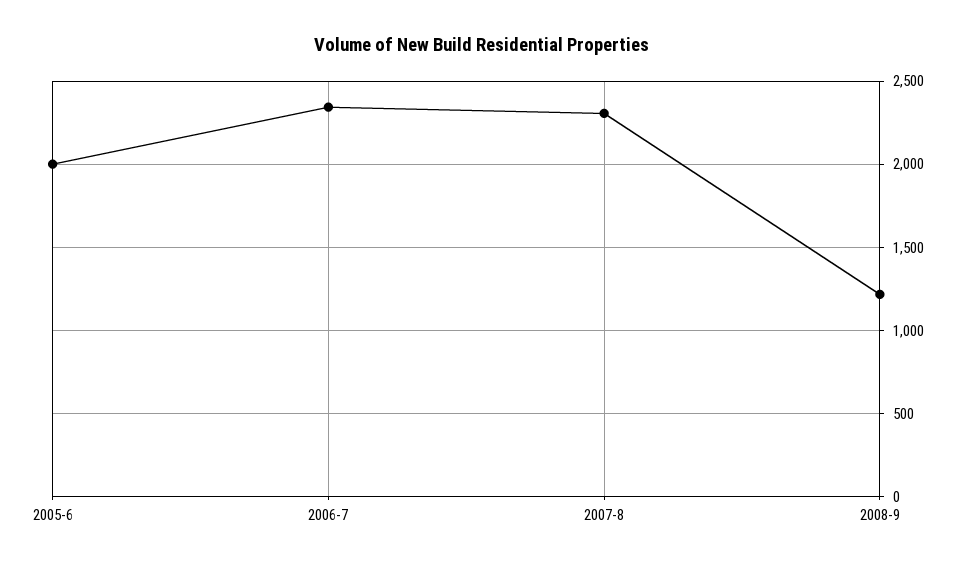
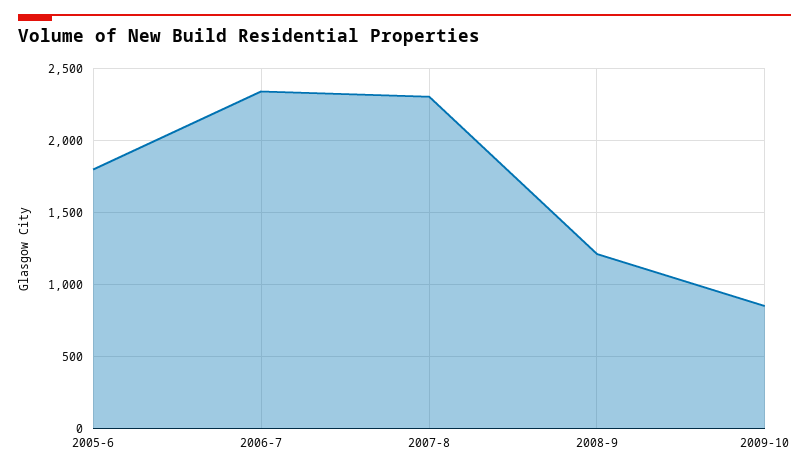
2005-6: 2000 -> 1800
2009-10: none -> 850

